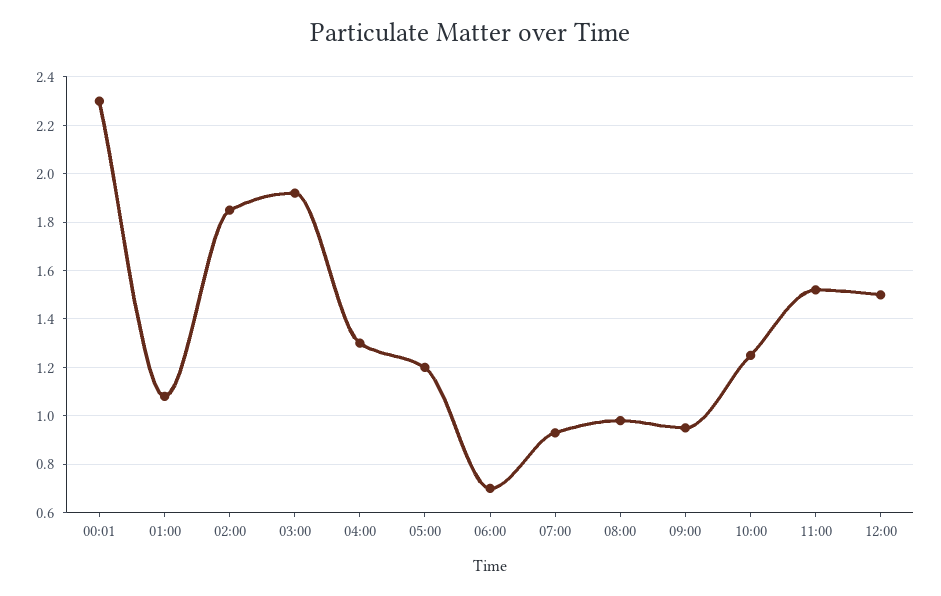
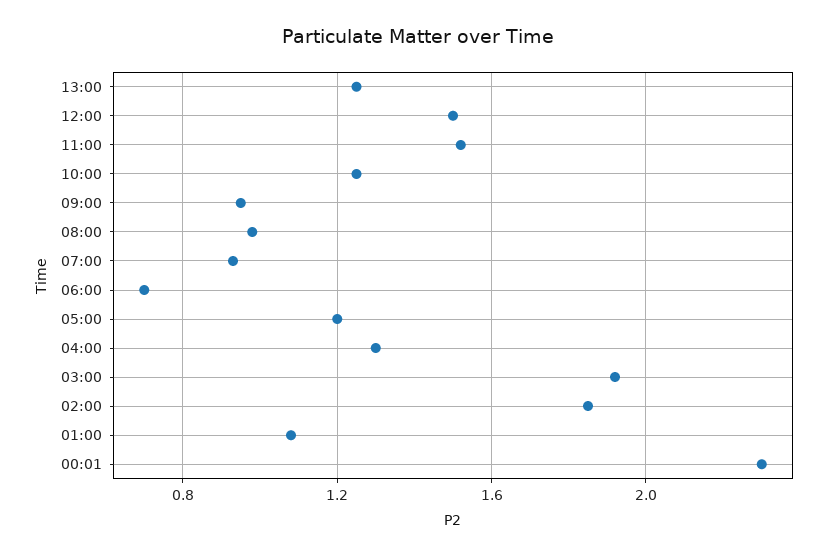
13:00: none -> 1.25

